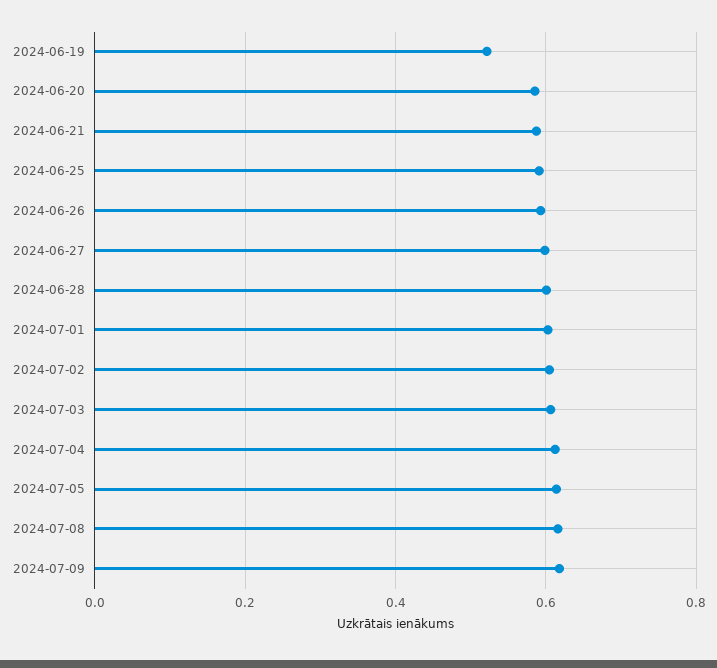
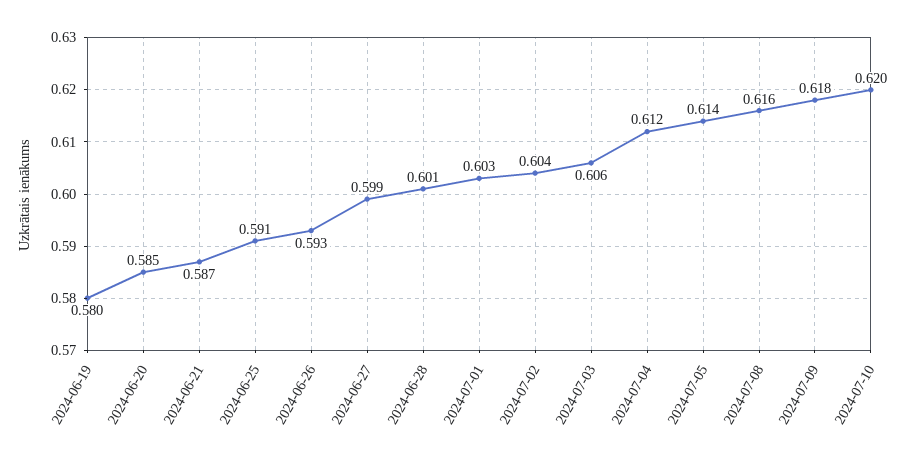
2024-06-19: 0.52 -> 0.58
2024-07-10: none -> 0.62

